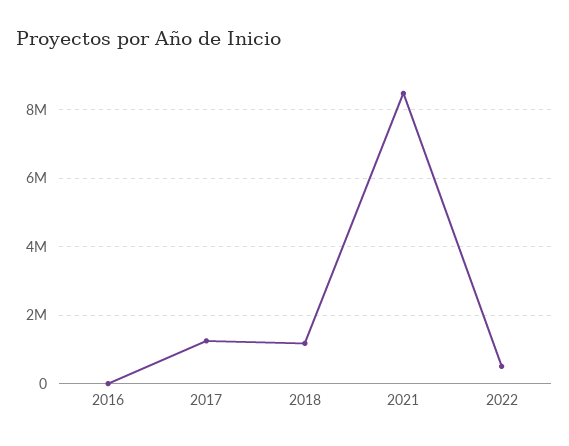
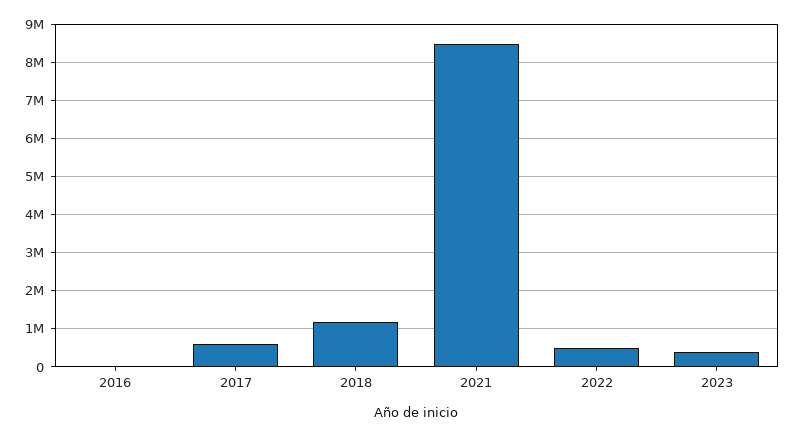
2017: 1200000 -> 600000
2023: none -> 400000

